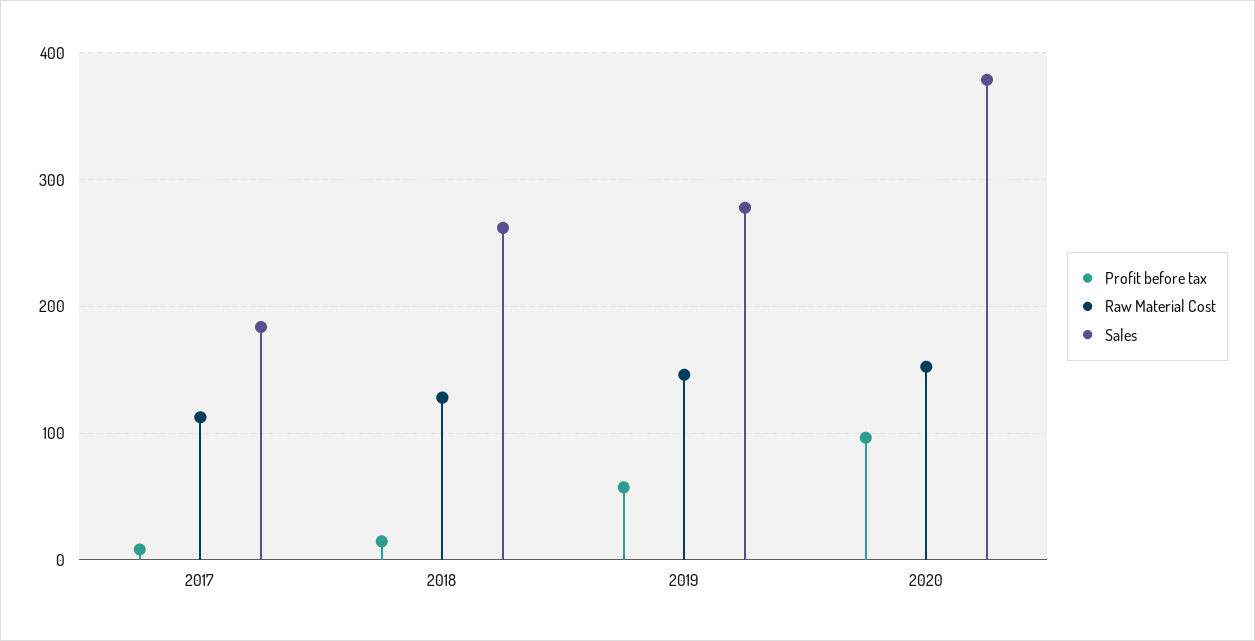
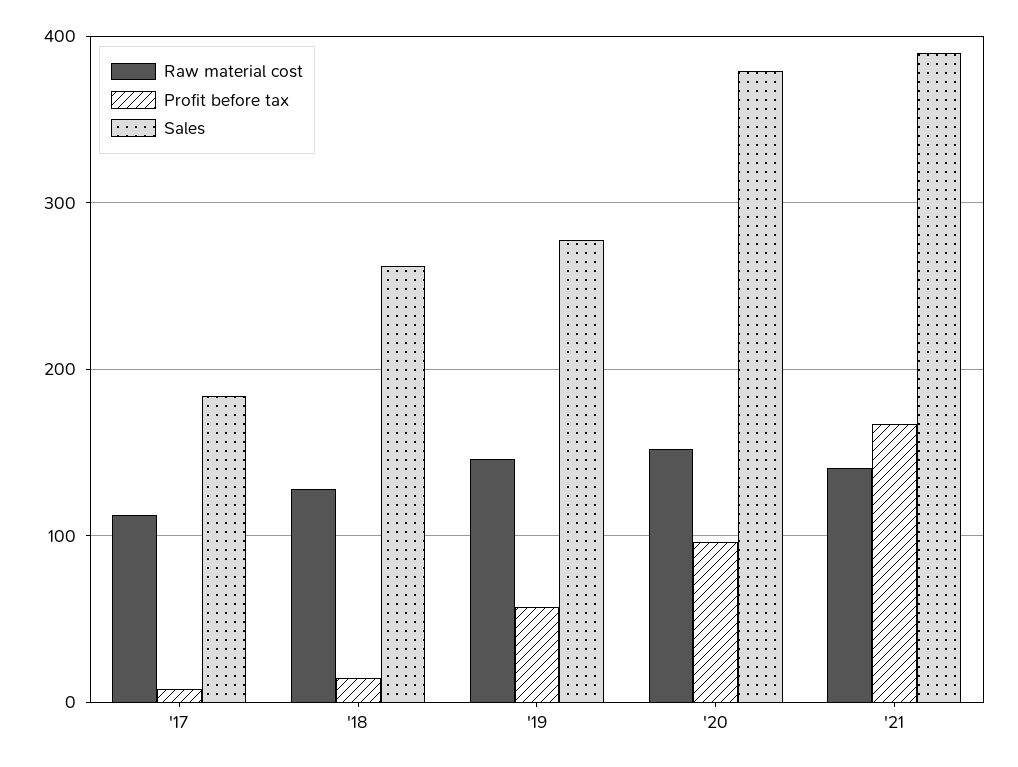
Raw Material Cost, '21: none -> 140
Profit before tax, '21: none -> 170
Sales, '21: none -> 390

